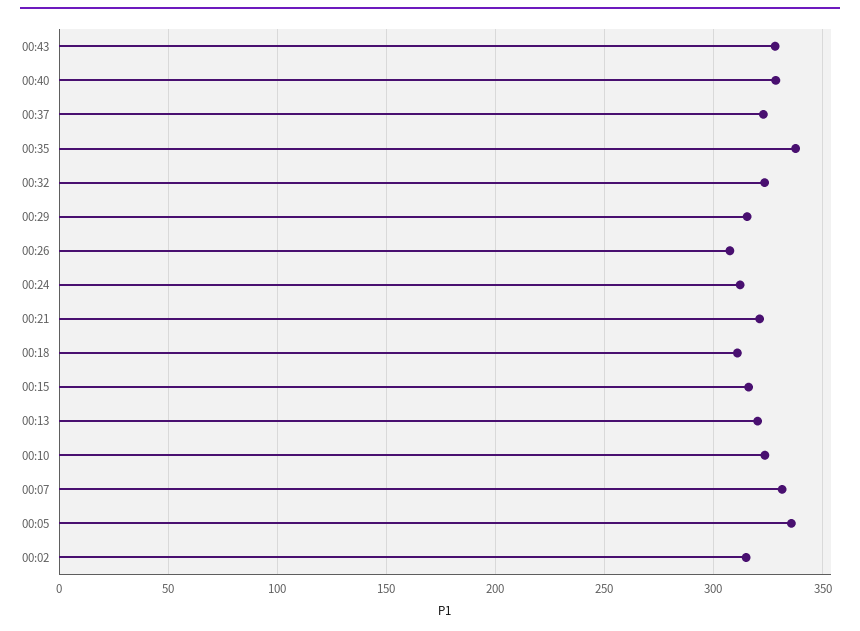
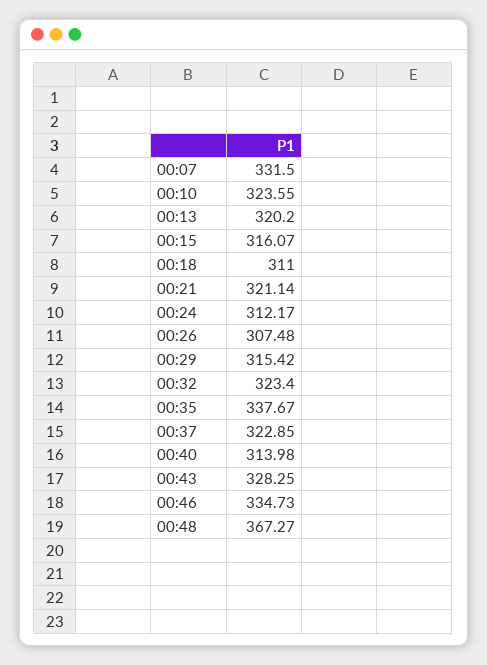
00:40: 330 -> 313.98
00:05: 335 -> none
00:02: 315 -> none
00:46: none -> 334.73
00:48: none -> 367.27

